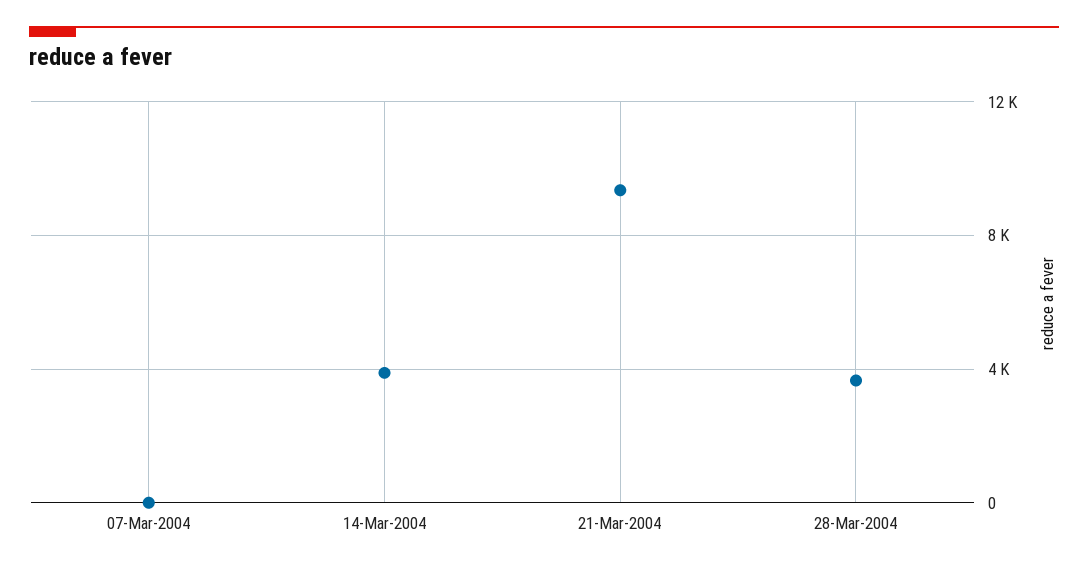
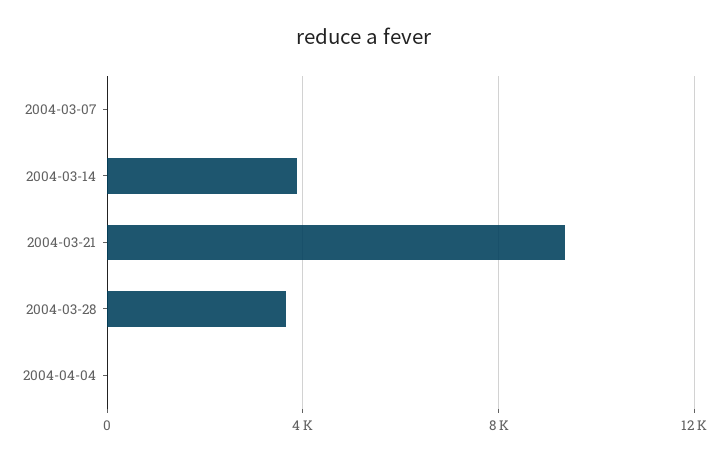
2004-04-04: none -> 0

